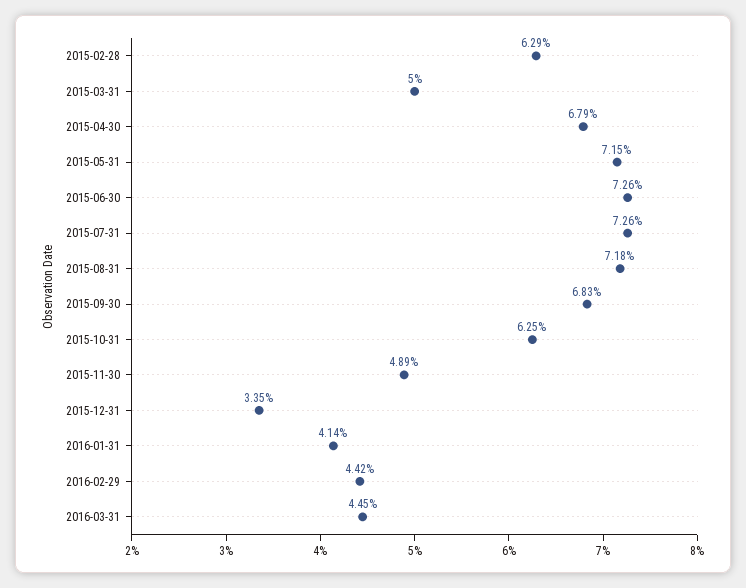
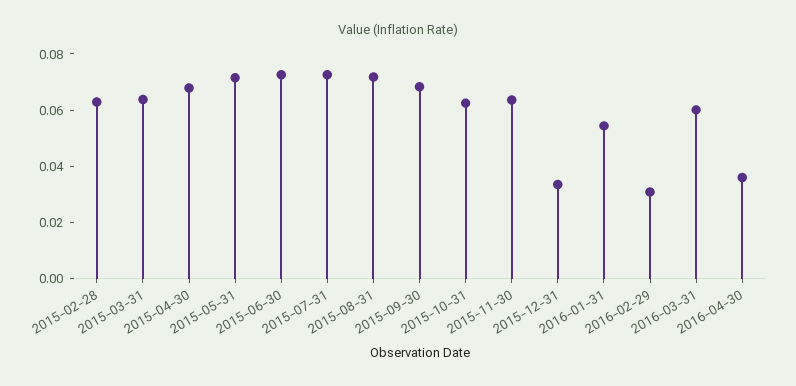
2015-03-31: 0.05 -> 0.065
2015-11-30: 0.0489 -> 0.065
2016-01-31: 0.0414 -> 0.055
2016-02-29: 0.0442 -> 0.03
2016-03-31: 0.0445 -> 0.06
2016-04-30: none -> 0.035

